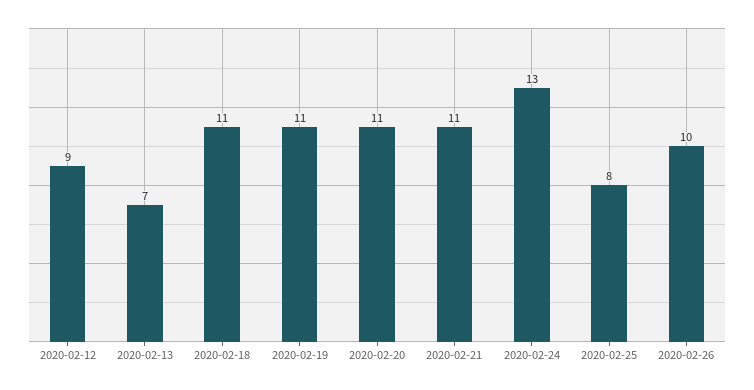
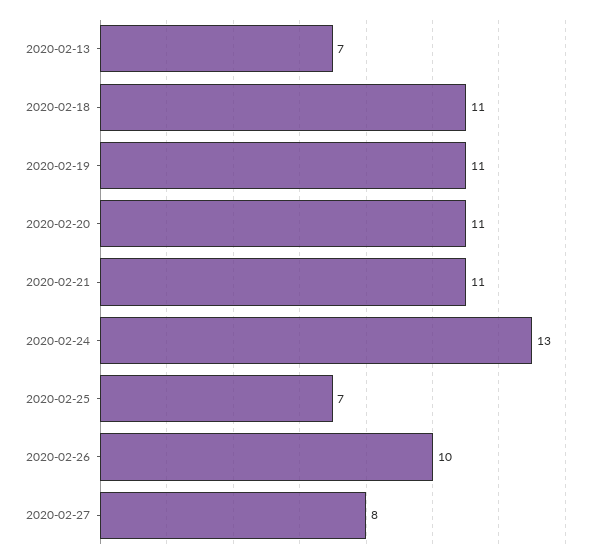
2020-02-12: 9 -> none
2020-02-25: 8 -> 7
2020-02-27: none -> 8

